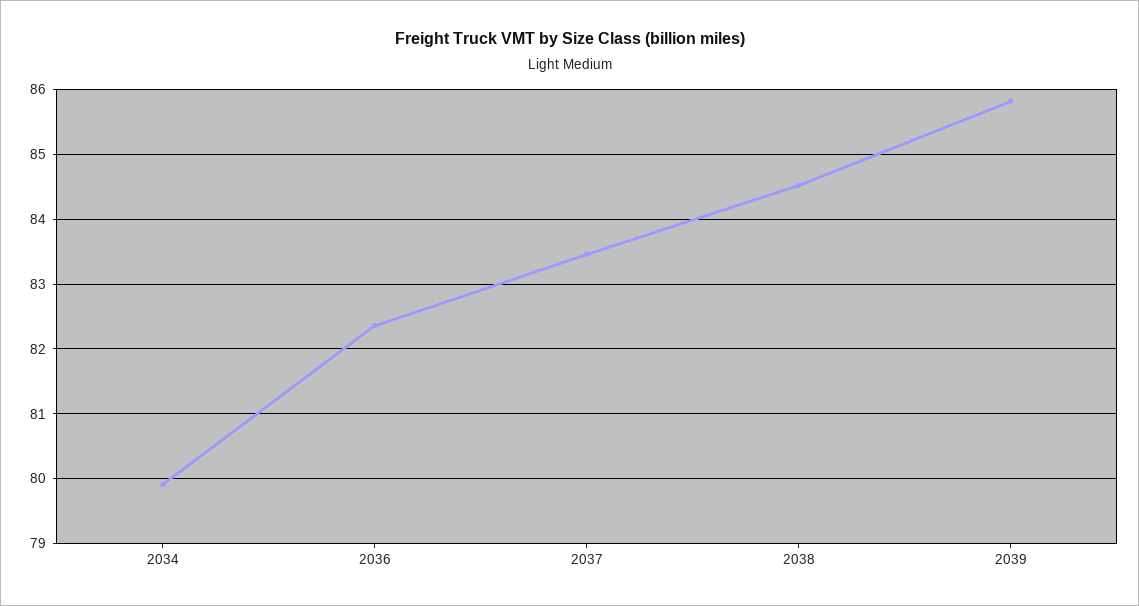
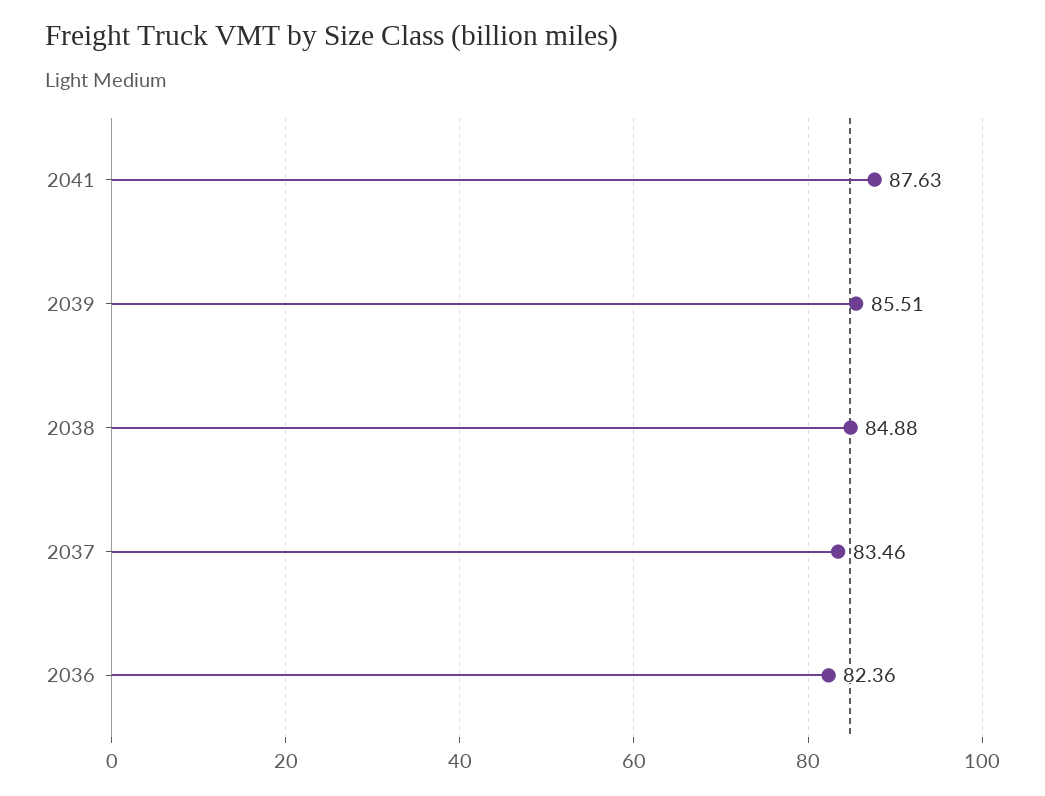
2034: 79.9 -> none
2038: 84.5 -> 84.88
2039: 85.8 -> 85.51
2041: none -> 87.63

